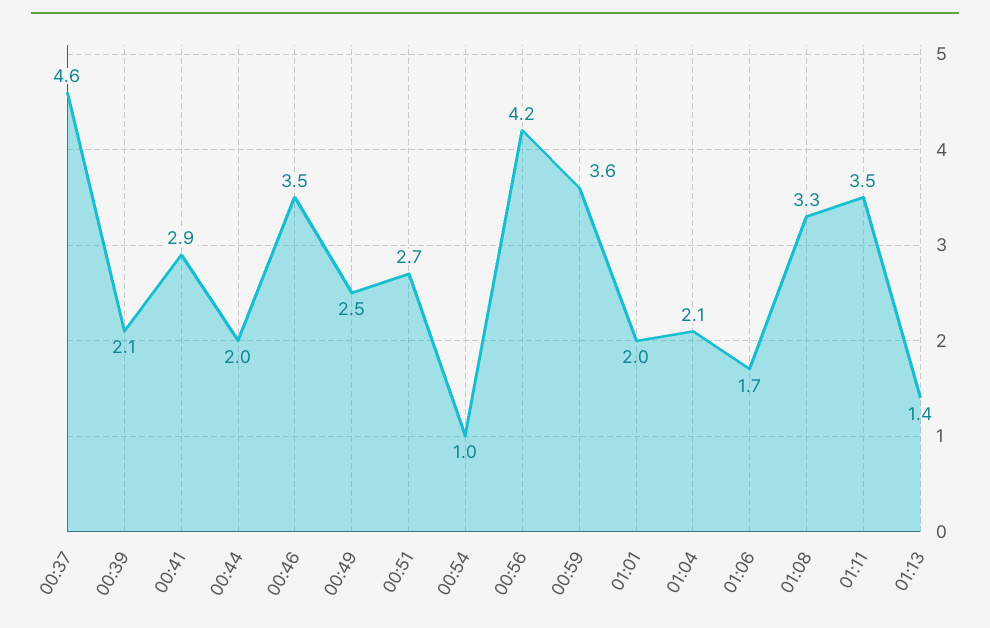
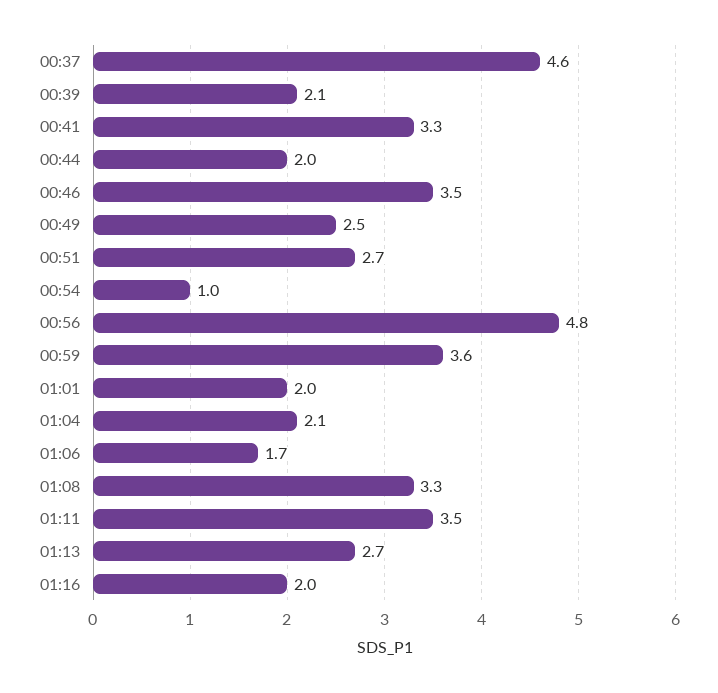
00:41: 2.9 -> 3.3
00:56: 4.2 -> 4.8
01:13: 1.4 -> 2.7
01:16: none -> 2

